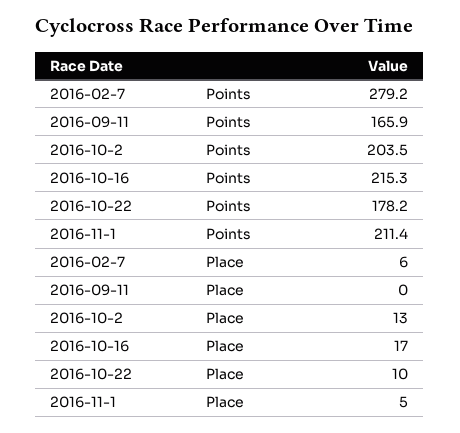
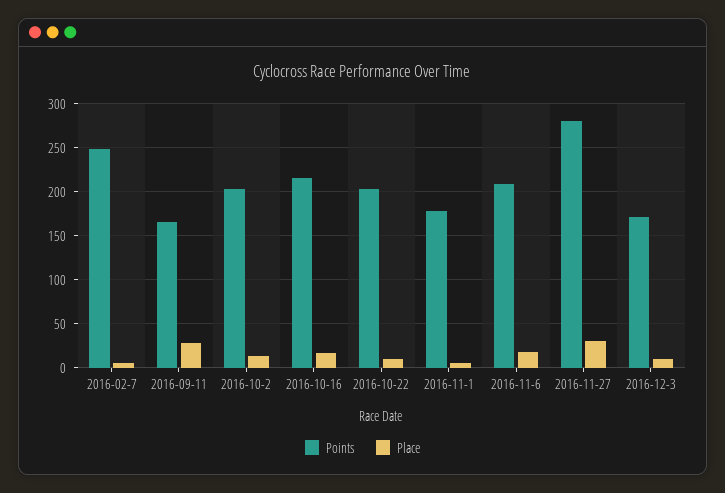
Points, 2016-02-7: 279.2 -> 250
Points, 2016-10-22: 178.2 -> 200
Points, 2016-11-1: 211.4 -> 180
Place, 2016-09-11: 0 -> 30
Points, 2016-11-6: none -> 210
Place, 2016-11-6: none -> 20
Points, 2016-11-27: none -> 280
Place, 2016-11-27: none -> 30
Points, 2016-12-3: none -> 170
Place, 2016-12-3: none -> 10

